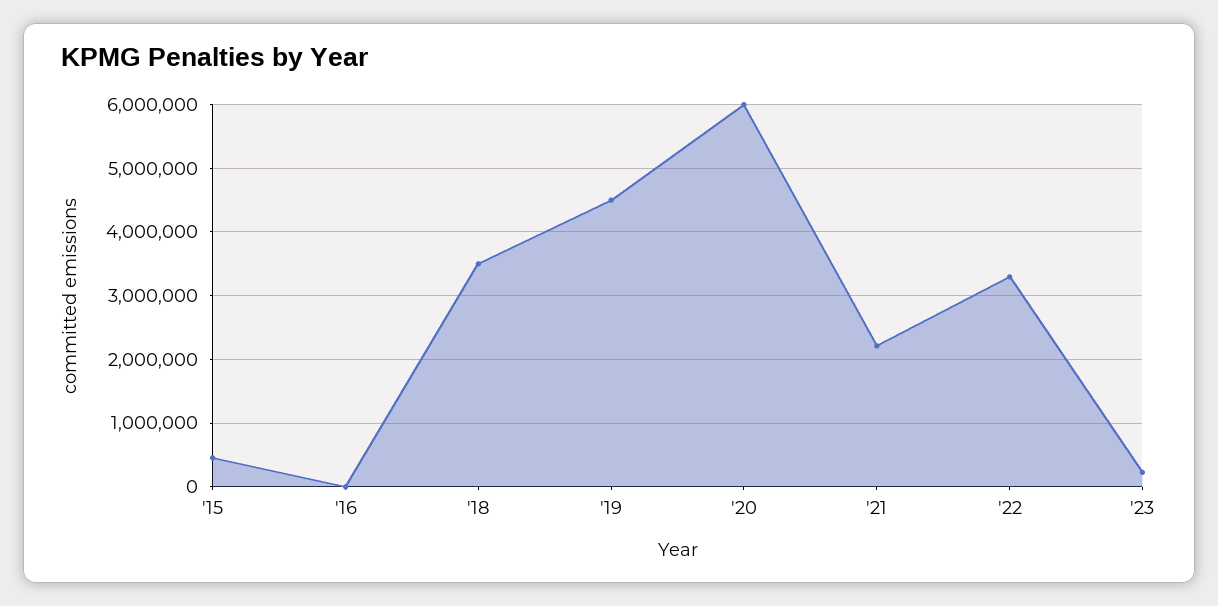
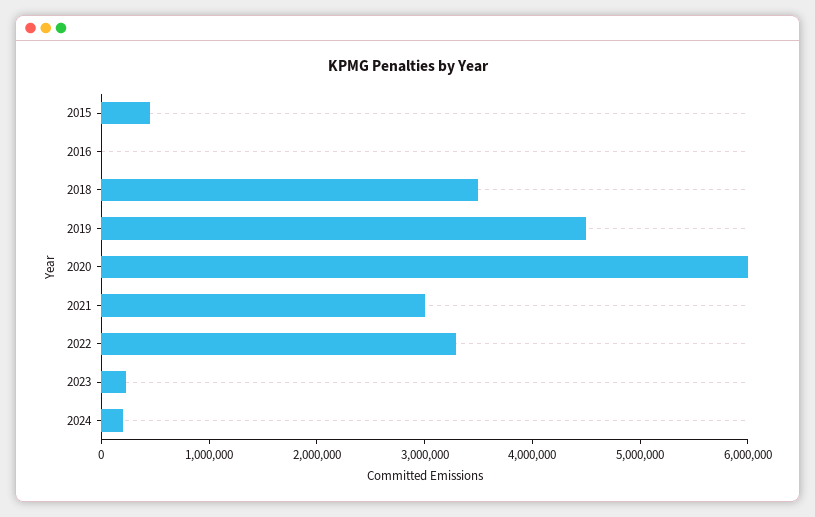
'21: 2200000 -> 3000000
2024: none -> 200000

